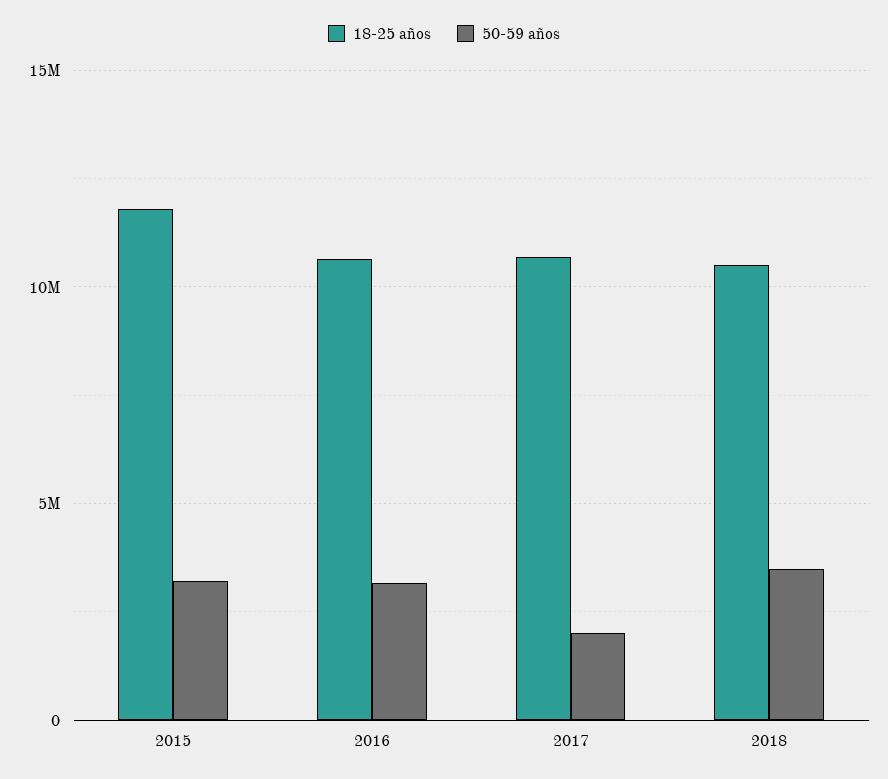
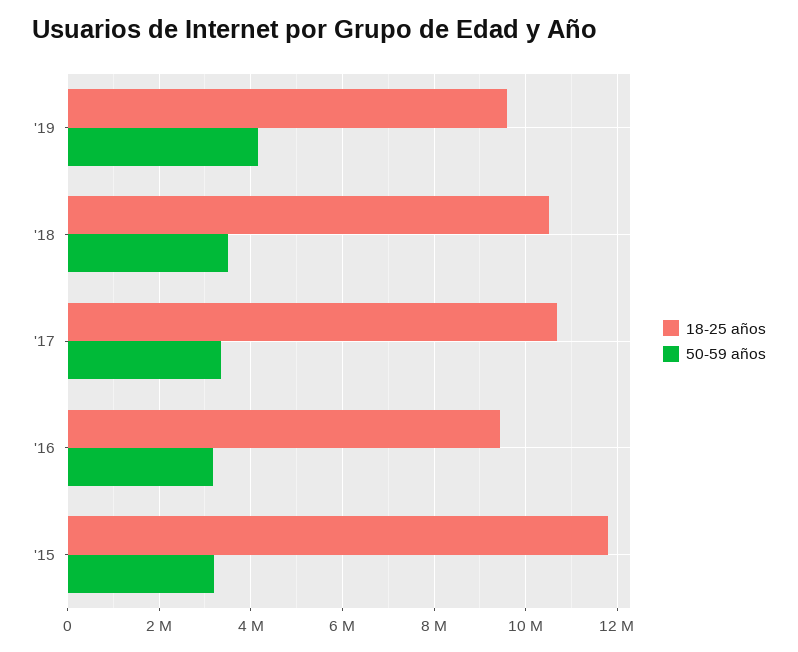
18-25 años, 2016: 10500000 -> 9400000
50-59 años, 2017: 2000000 -> 3400000
18-25 años, '19: none -> 9600000
50-59 años, '19: none -> 4200000

